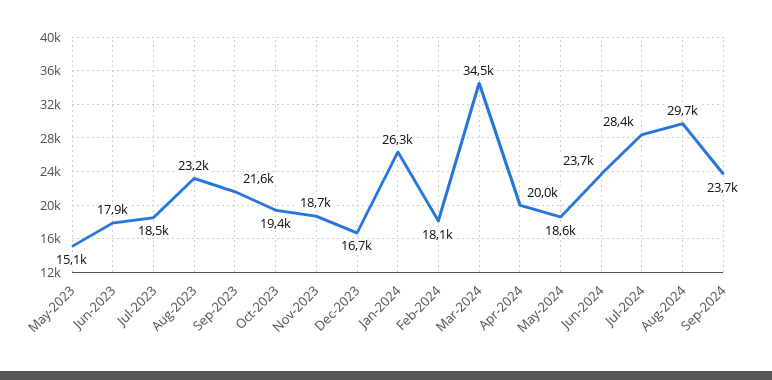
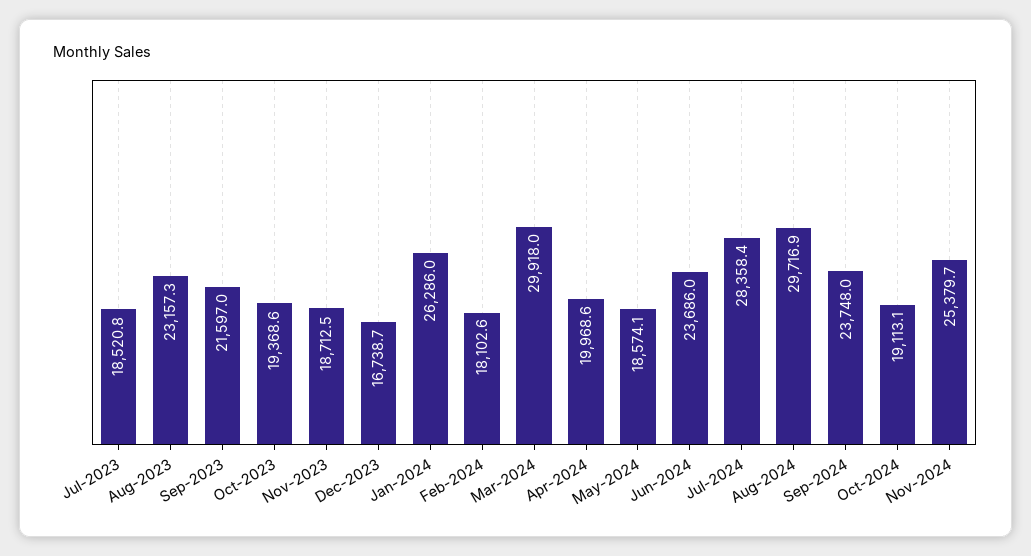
May-2023: 15100 -> none
Jun-2023: 17900 -> none
Mar-2024: 34500 -> 29918
Oct-2024: none -> 19113.1
Nov-2024: none -> 25379.7

